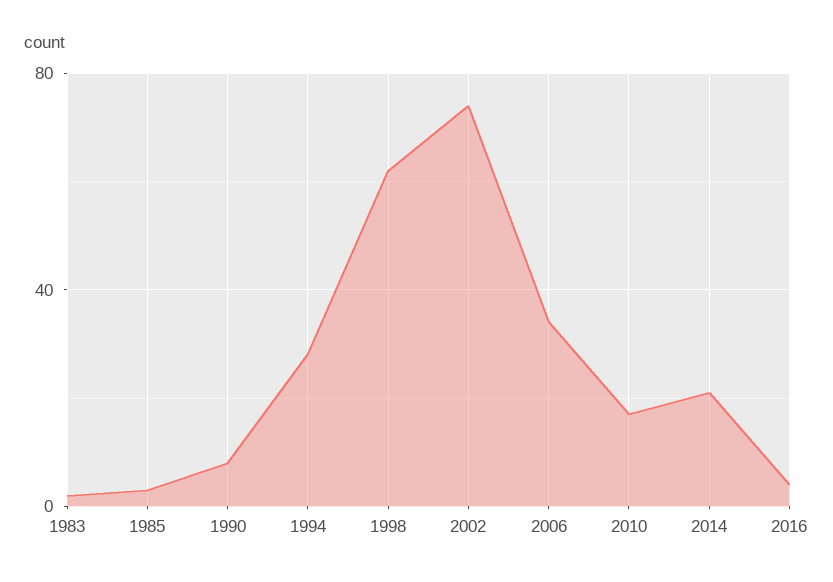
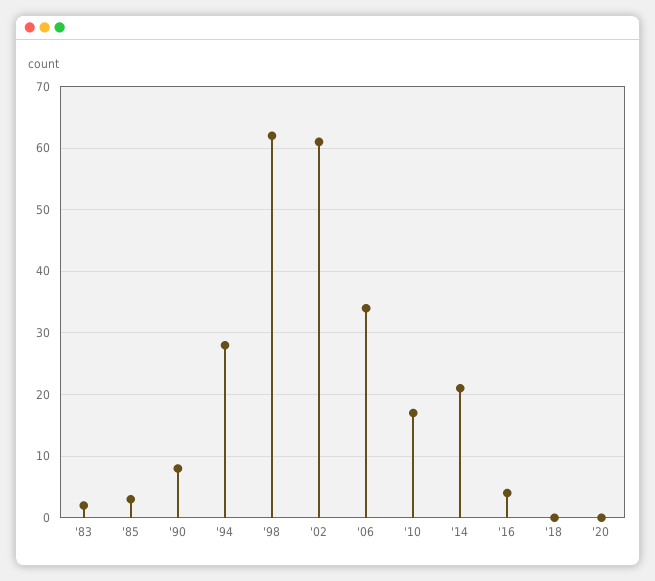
2002: 75 -> 61
'18: none -> 0
'20: none -> 0

